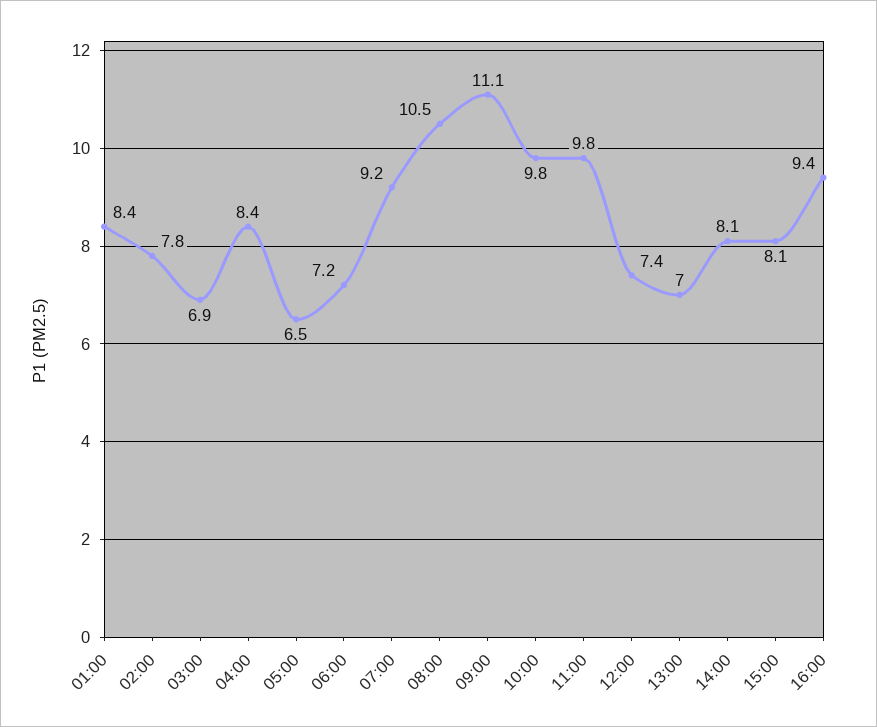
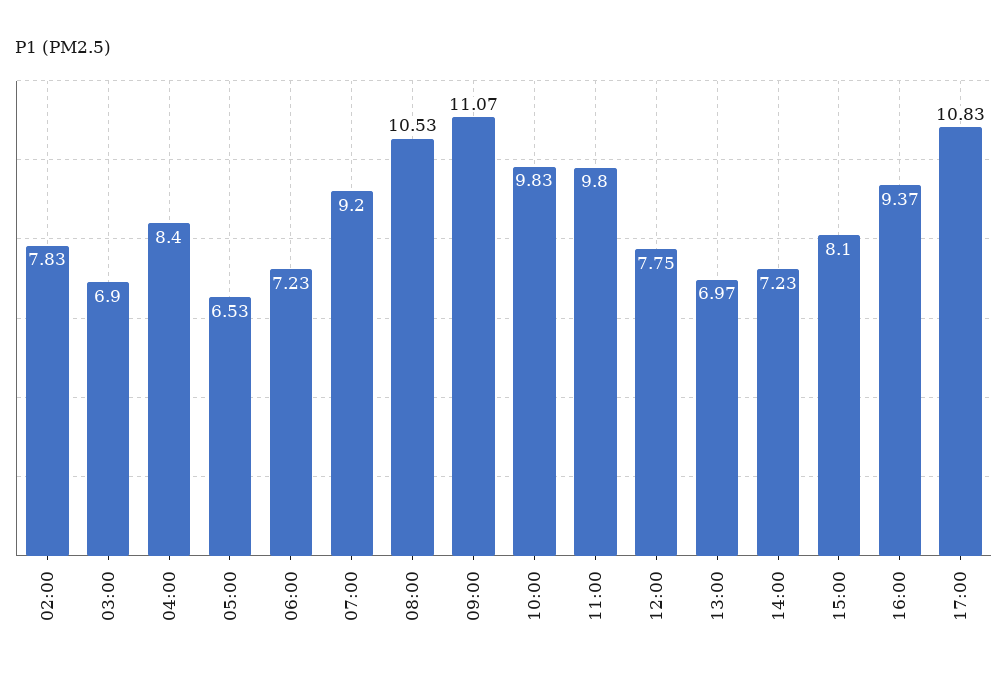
01:00: 8.4 -> none
12:00: 7.4 -> 7.75
14:00: 8.1 -> 7.23
17:00: none -> 10.83

